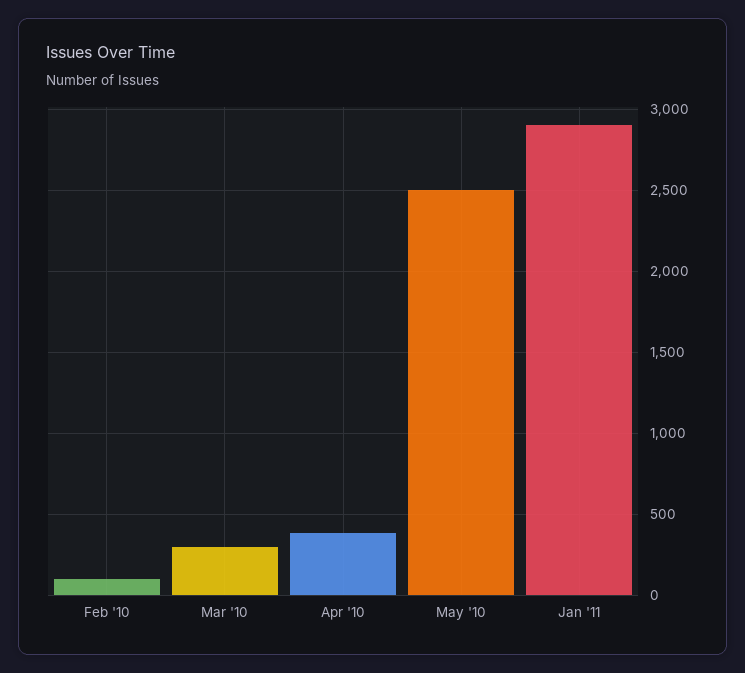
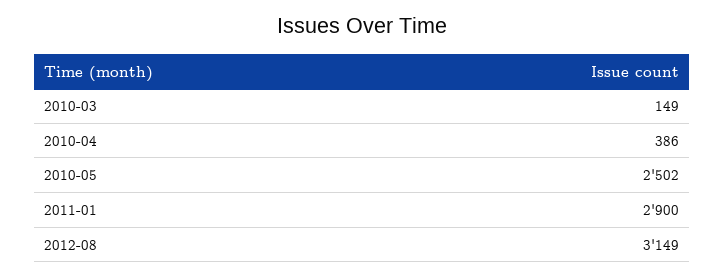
Feb '10: 100 -> none
Mar '10: 300 -> 149
2012-08: none -> 3149

